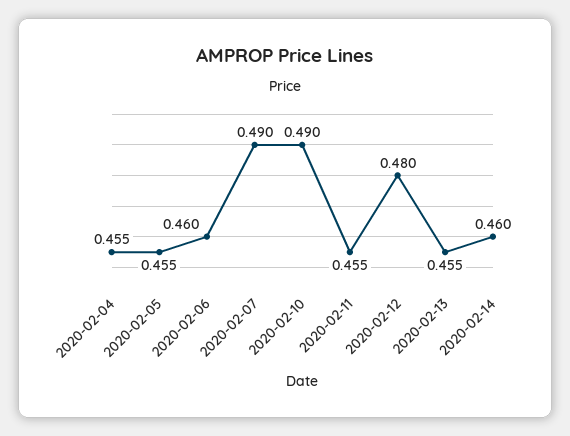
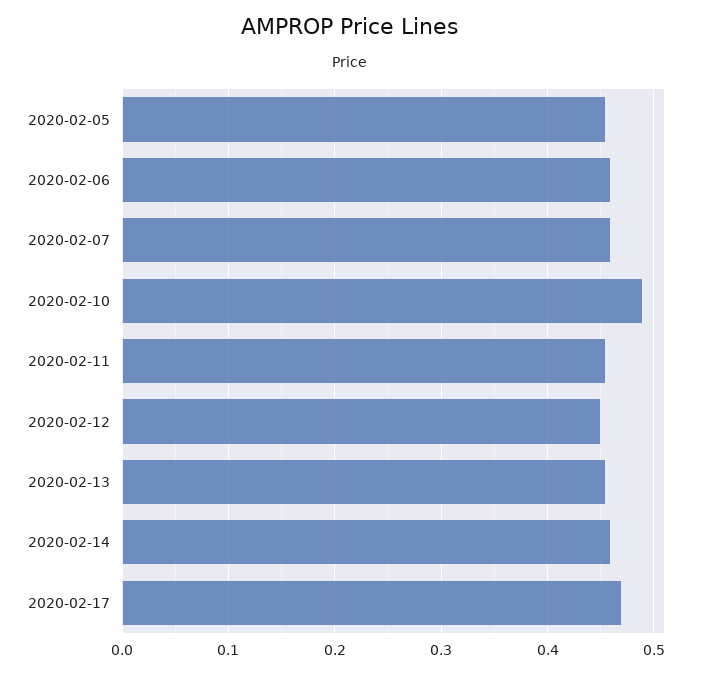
2020-02-04: 0.455 -> none
2020-02-07: 0.49 -> 0.46
2020-02-12: 0.48 -> 0.45
2020-02-17: none -> 0.47

